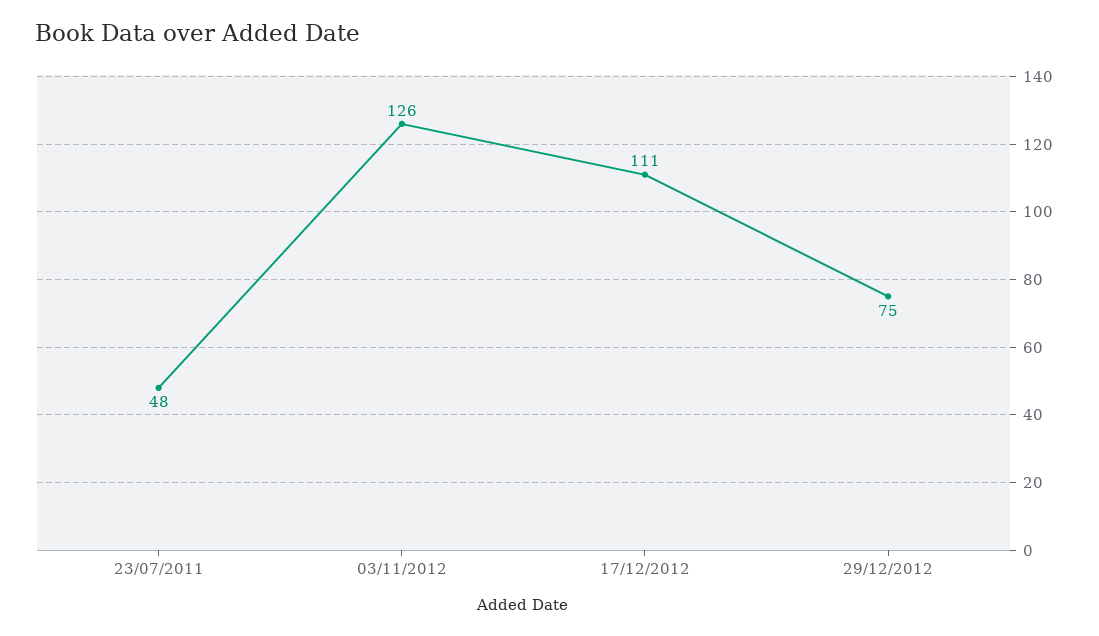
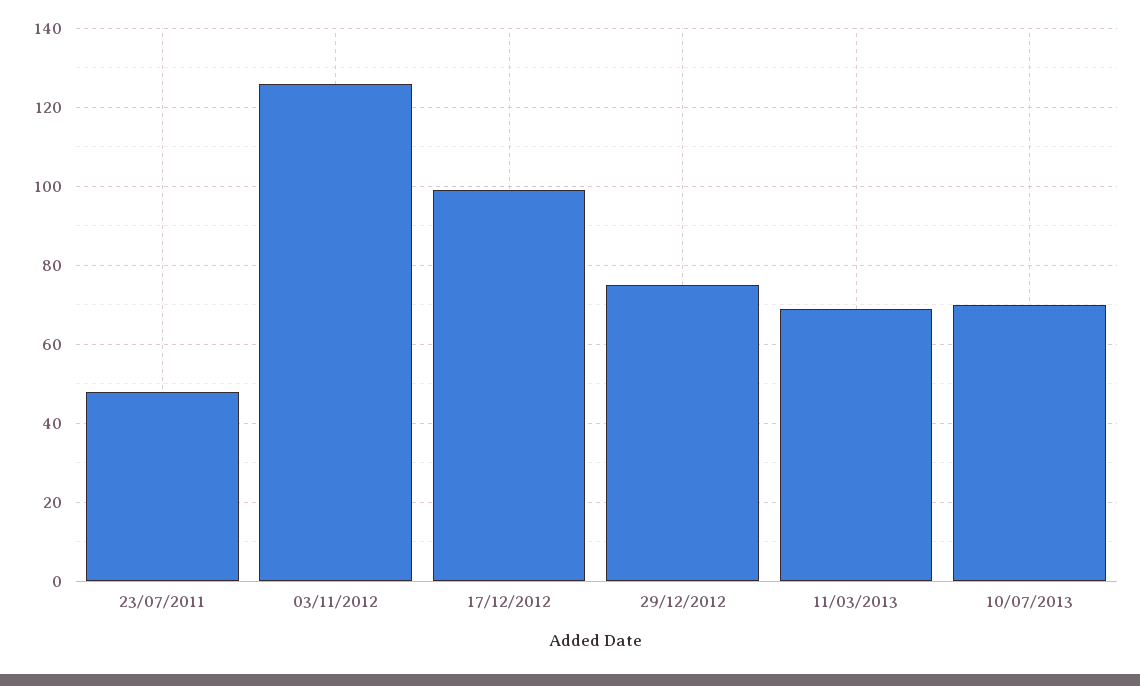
17/12/2012: 111 -> 100
11/03/2013: none -> 70
10/07/2013: none -> 70

